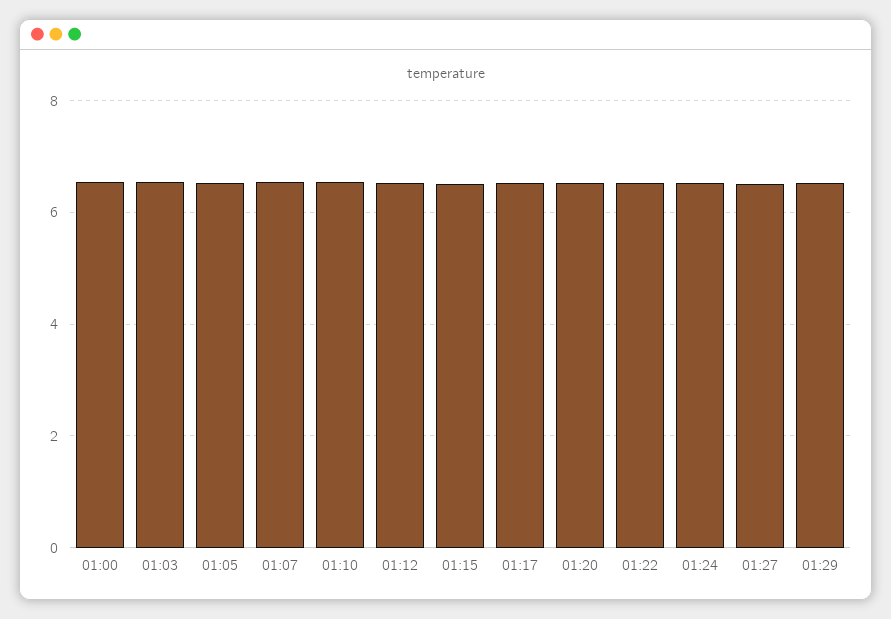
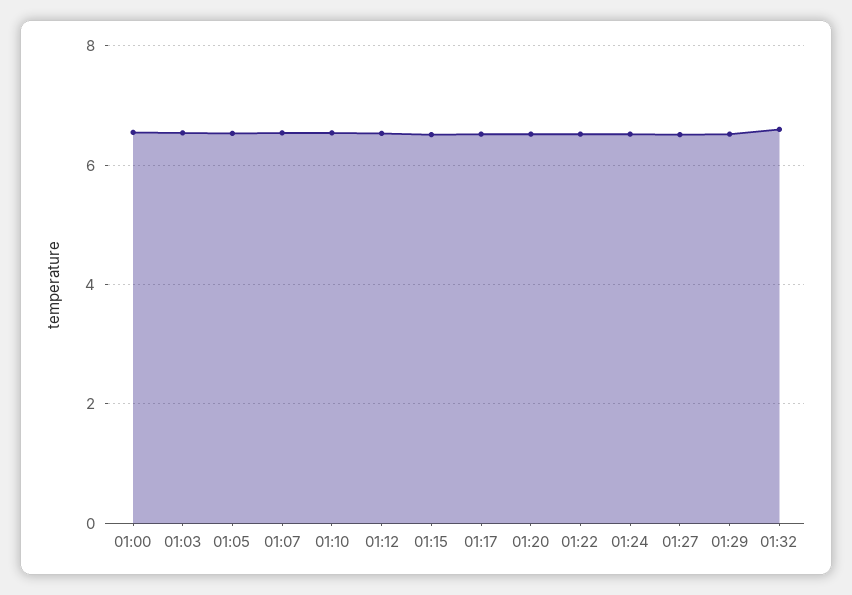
01:32: none -> 6.6

